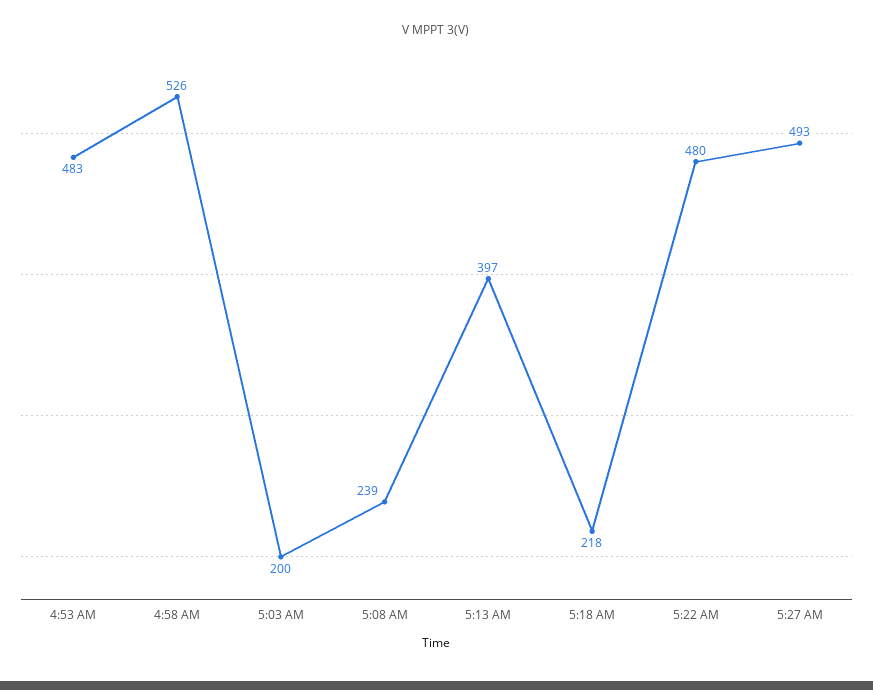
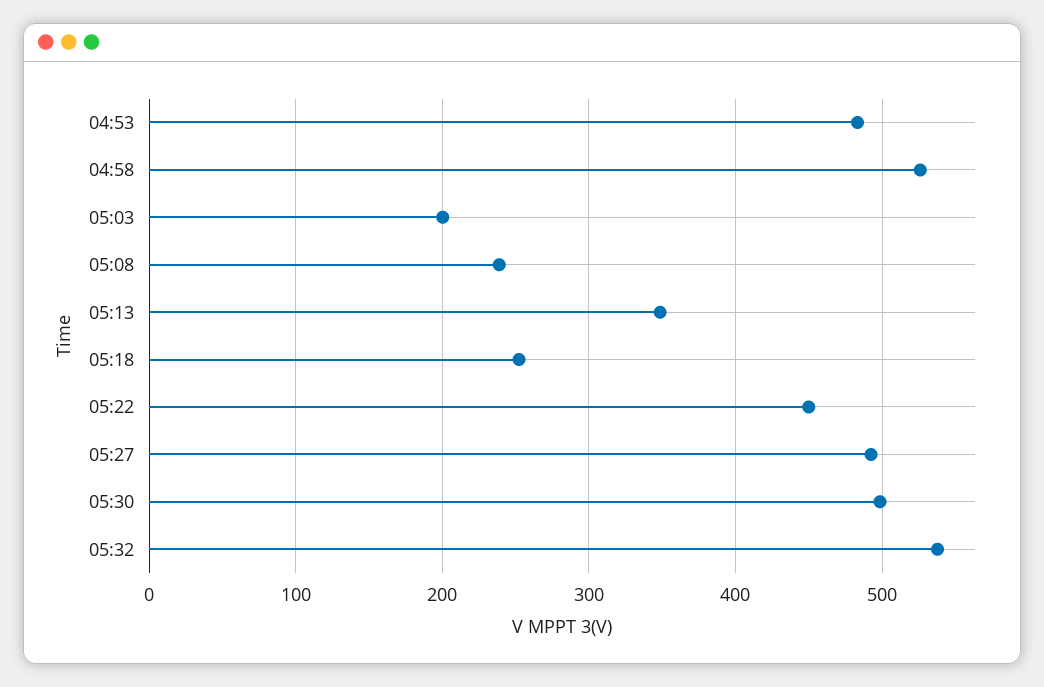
5:13 AM: 397 -> 350
5:18 AM: 218 -> 250
5:22 AM: 480 -> 450
05:30: none -> 500
05:32: none -> 540

